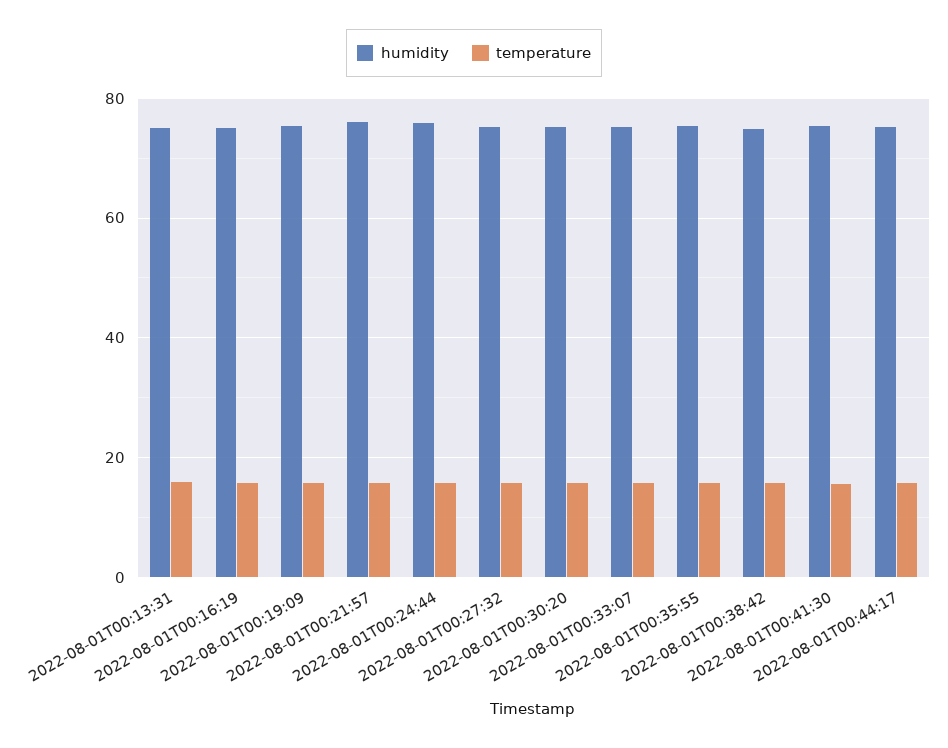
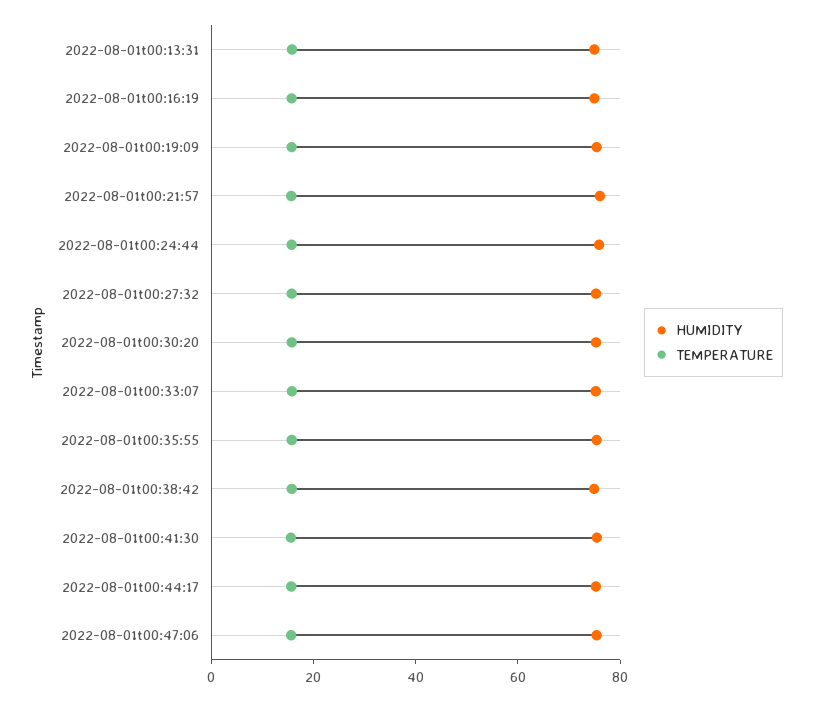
humidity, 2022-08-01t00:47:06: none -> 75
temperature, 2022-08-01t00:47:06: none -> 15

